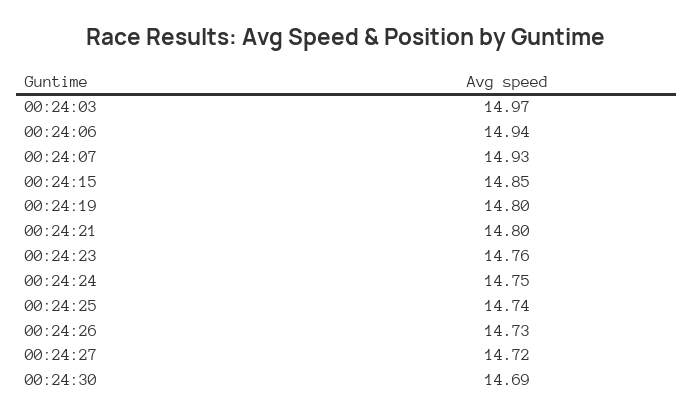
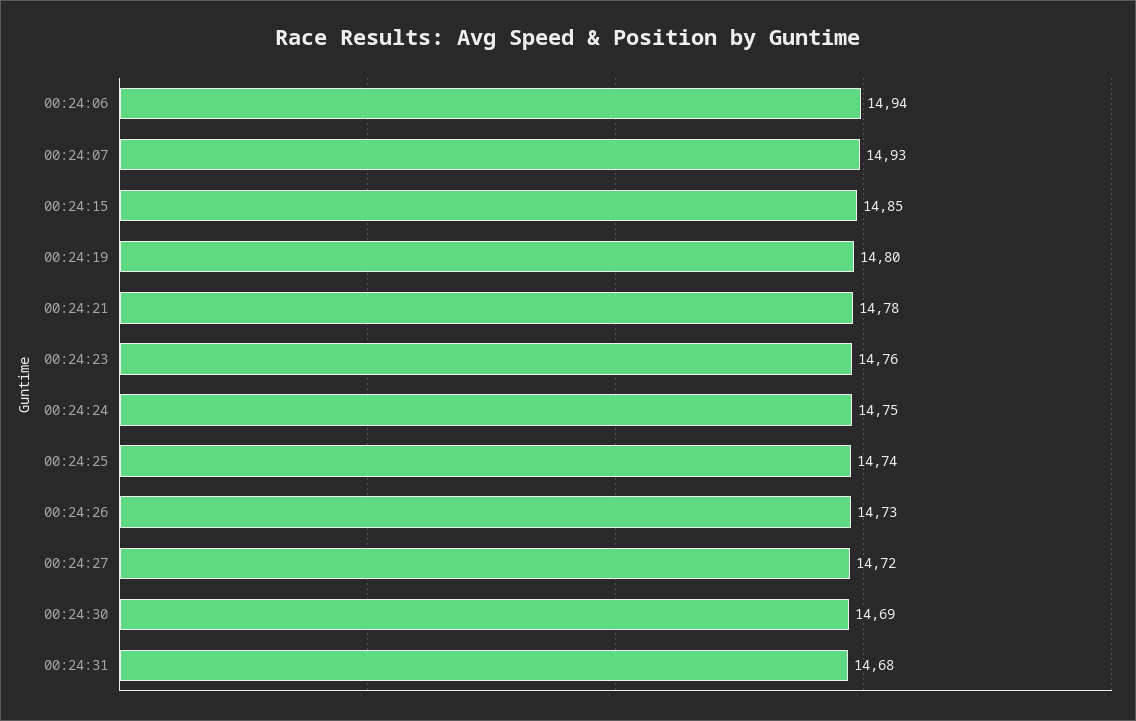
00:24:03: 14.97 -> none
00:24:21: 14.8 -> 14.78
00:24:31: none -> 14.68

